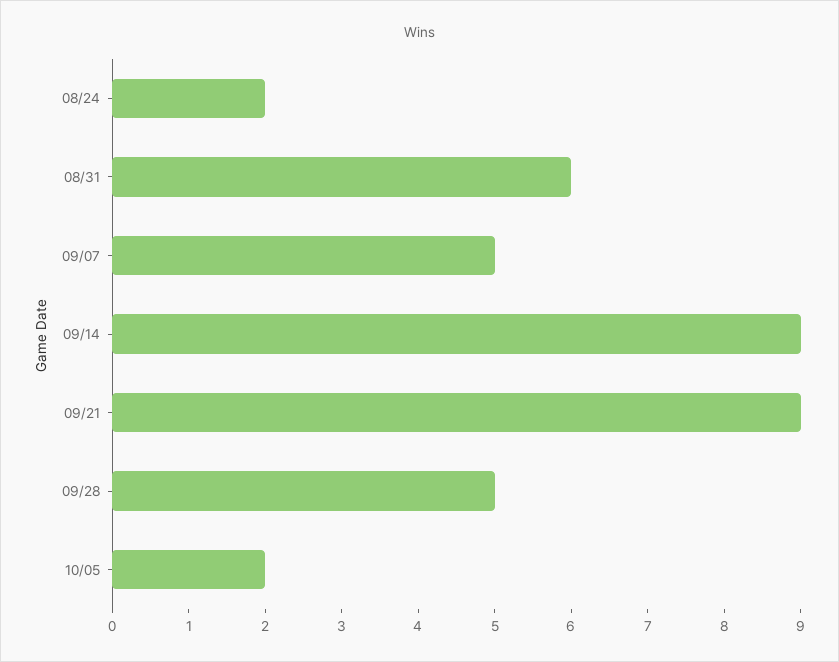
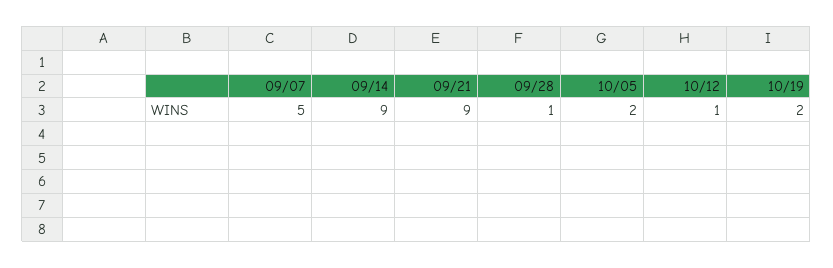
08/24: 2 -> none
08/31: 6 -> none
09/28: 5 -> 1
10/12: none -> 1
10/19: none -> 2

